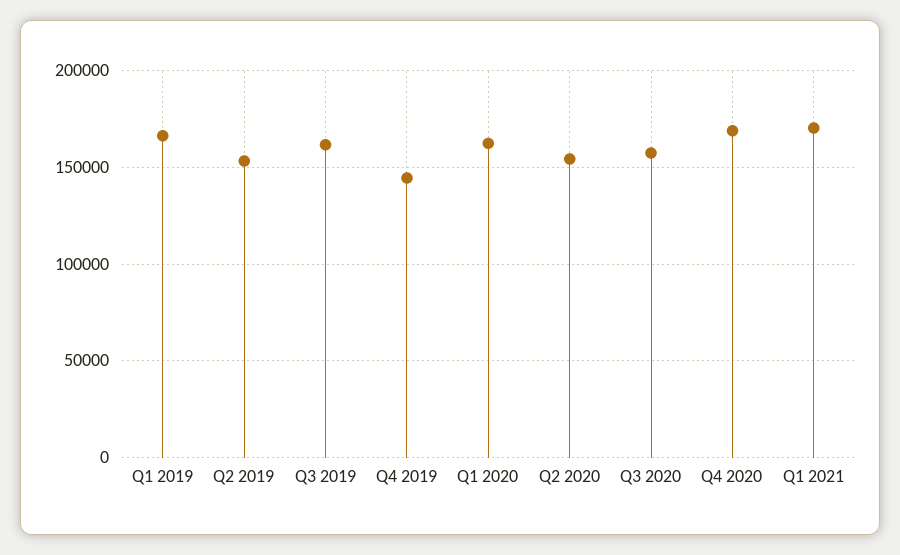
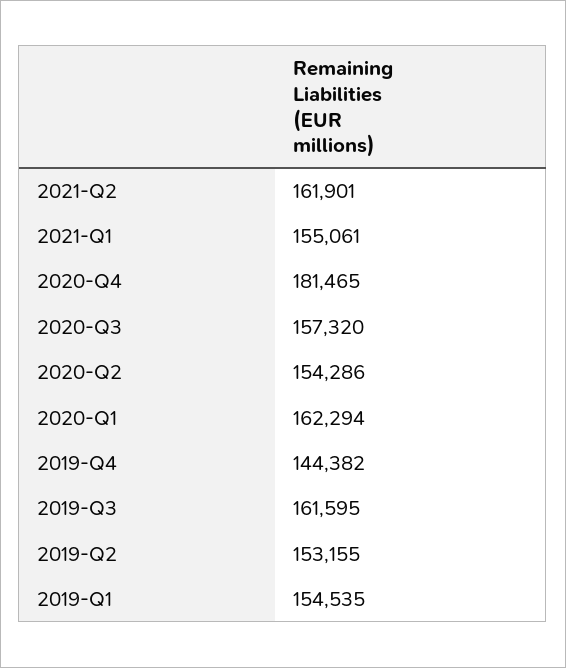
Q1 2019: 165000 -> 154535
Q4 2020: 170000 -> 181465
Q1 2021: 170000 -> 155061
2021-Q2: none -> 161901

